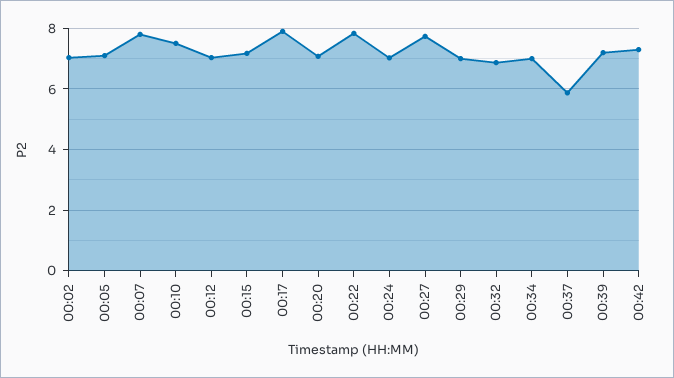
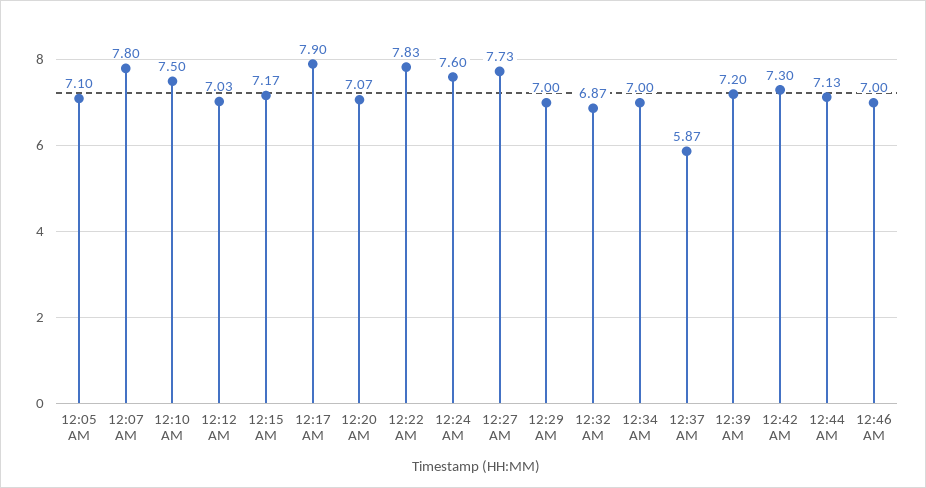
00:02: 7 -> none
00:24: 7 -> 7.6
12:44 AM: none -> 7.13
12:46 AM: none -> 7

